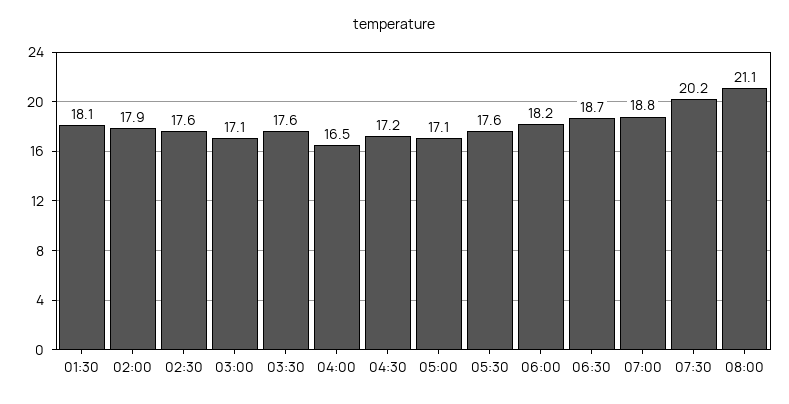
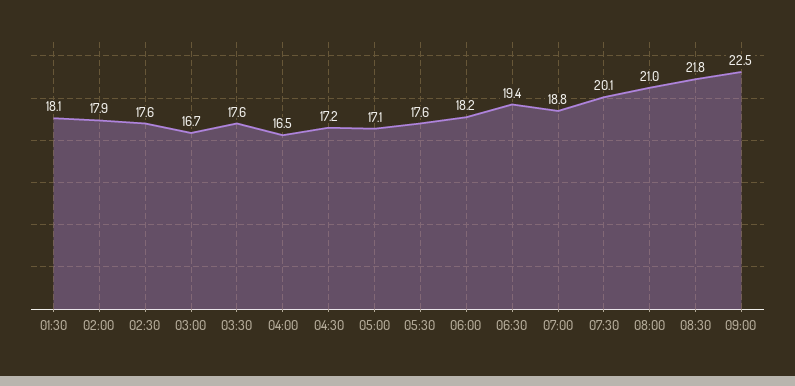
03:00: 17.1 -> 16.7
06:30: 18.7 -> 19.4
07:30: 20.2 -> 20.1
08:00: 21.1 -> 21
08:30: none -> 21.8
09:00: none -> 22.5

